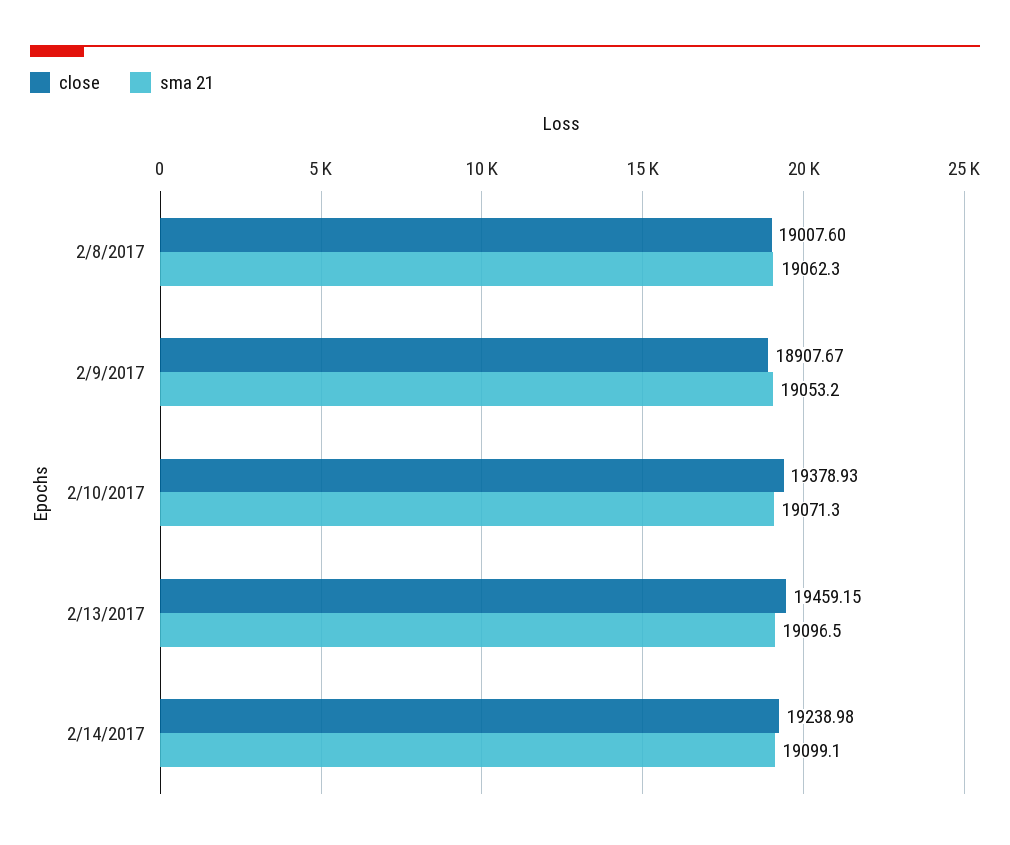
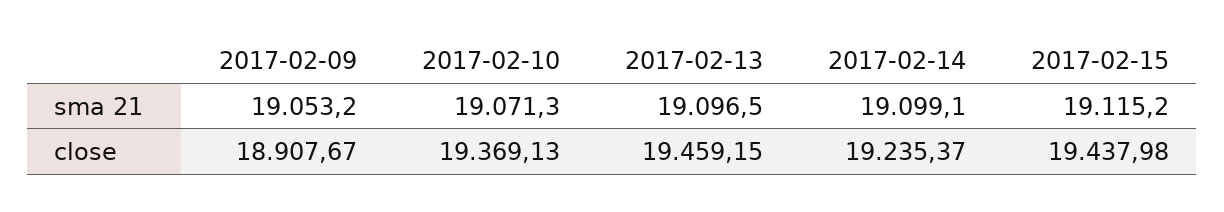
close, 2/8/2017: 19007.6 -> none
sma 21, 2/8/2017: 19062.3 -> none
close, 2/10/2017: 19378.93 -> 19369.13
close, 2/14/2017: 19238.98 -> 19235.37
sma 21, 2017-02-15: none -> 19115.2
close, 2017-02-15: none -> 19437.98

